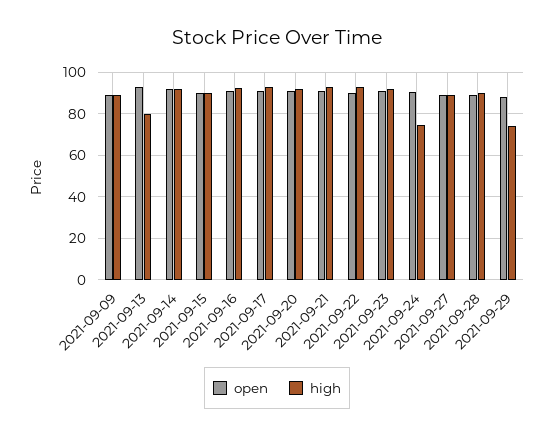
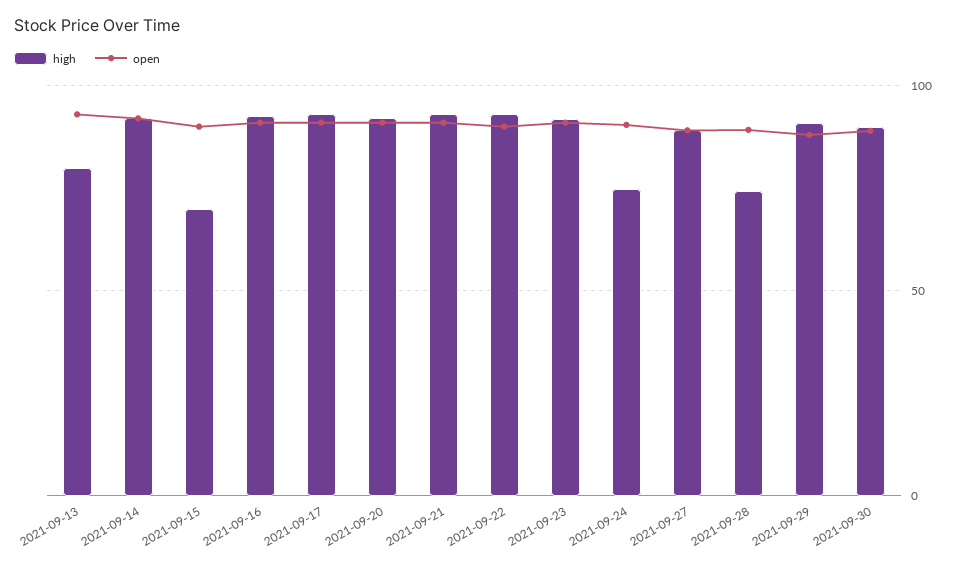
open, 2021-09-09: 90 -> none
high, 2021-09-09: 90 -> none
high, 2021-09-15: 90 -> 70
high, 2021-09-28: 90 -> 75
high, 2021-09-29: 75 -> 90
high, 2021-09-30: none -> 90
open, 2021-09-30: none -> 90

